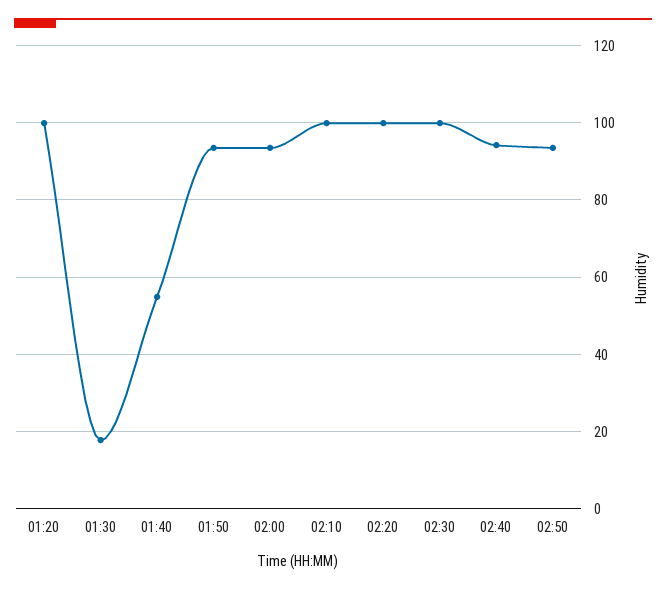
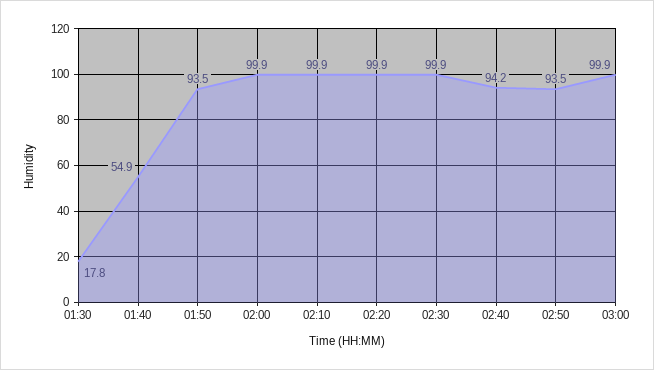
01:20: 100 -> none
02:00: 94 -> 99.9
03:00: none -> 99.9

